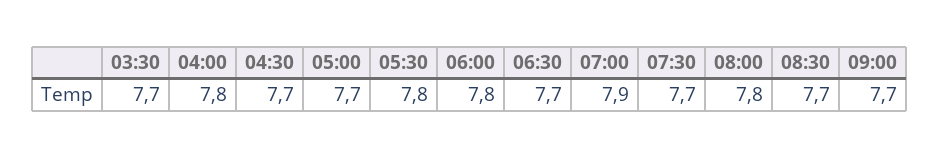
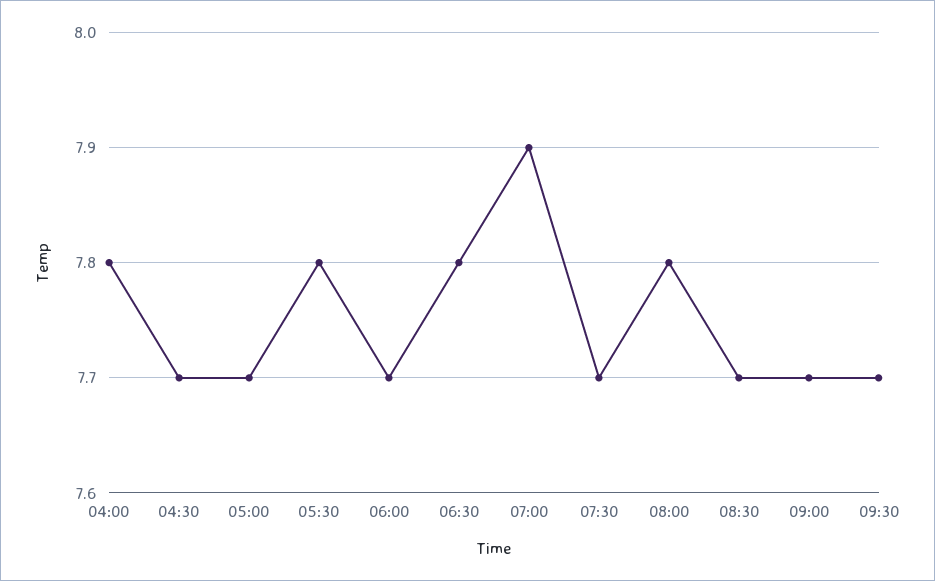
03:30: 7.7 -> none
06:00: 7.8 -> 7.7
06:30: 7.7 -> 7.8
09:30: none -> 7.7

